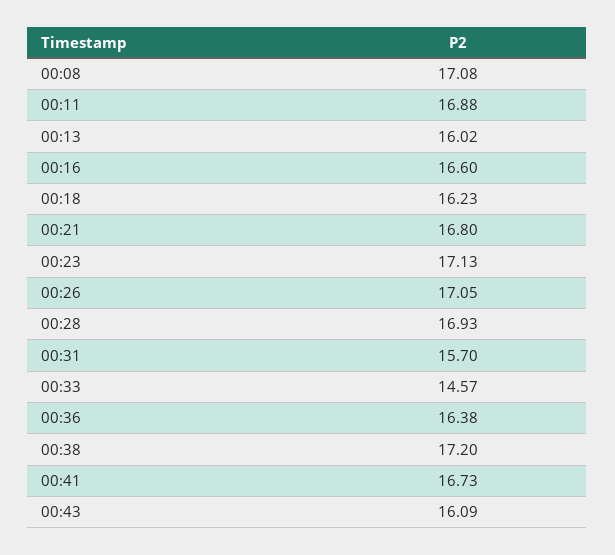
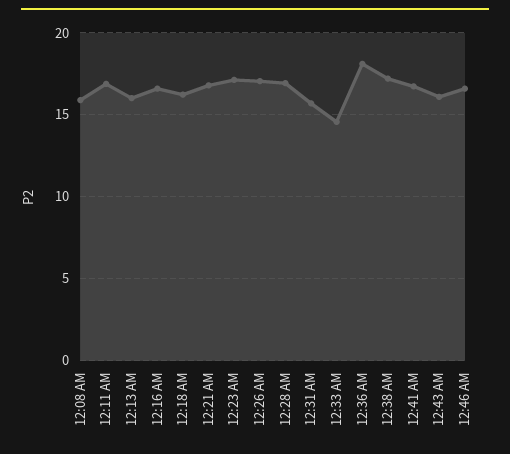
00:08: 17.08 -> 16
00:36: 16.38 -> 18
12:46 AM: none -> 16.5

